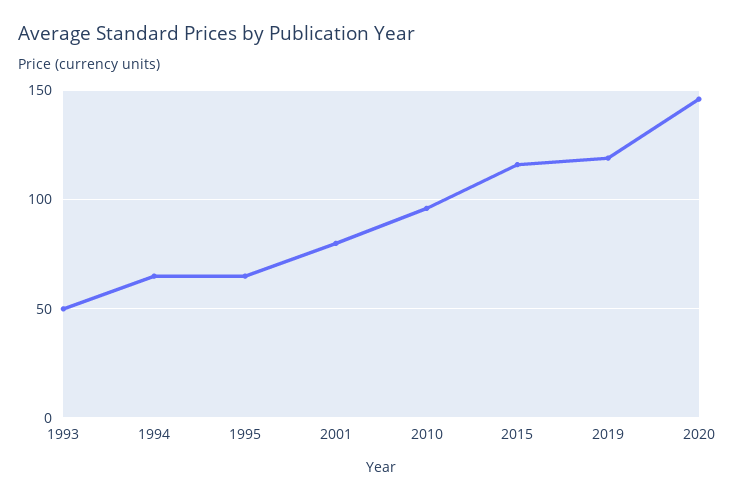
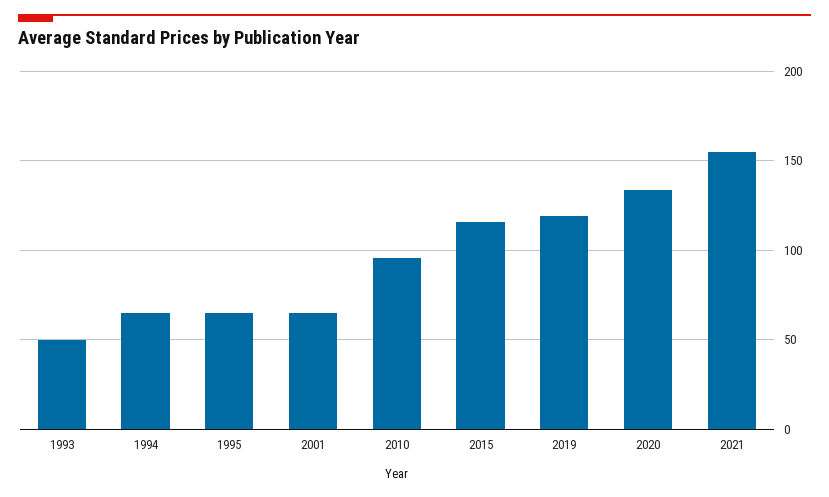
2001: 80 -> 65
2020: 145 -> 135
2021: none -> 155

